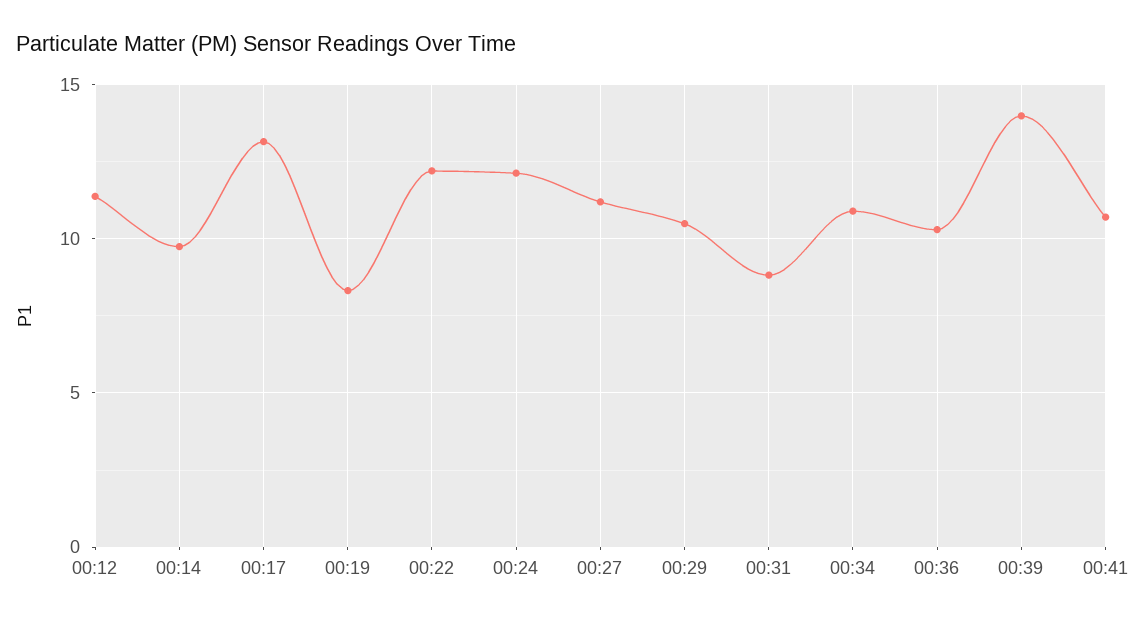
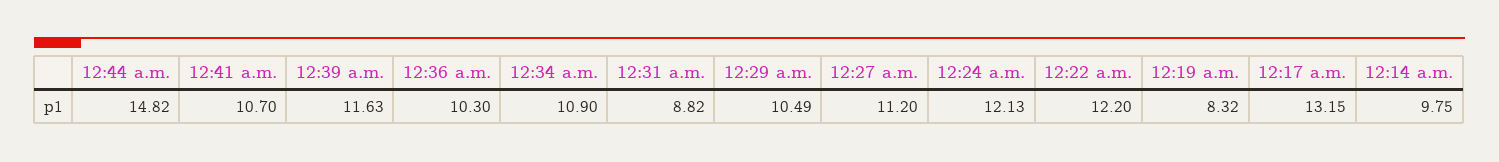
00:12: 11.5 -> none
00:39: 14 -> 11.63
12:44 a.m.: none -> 14.82

